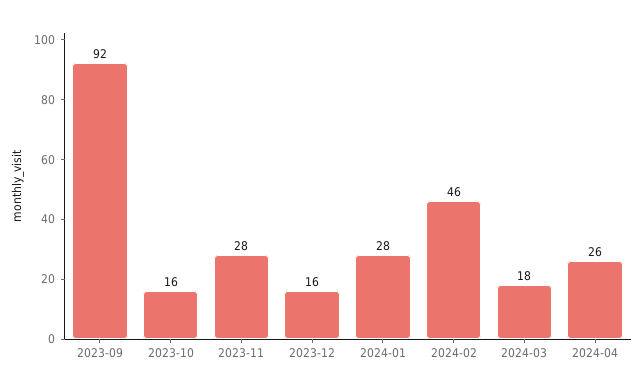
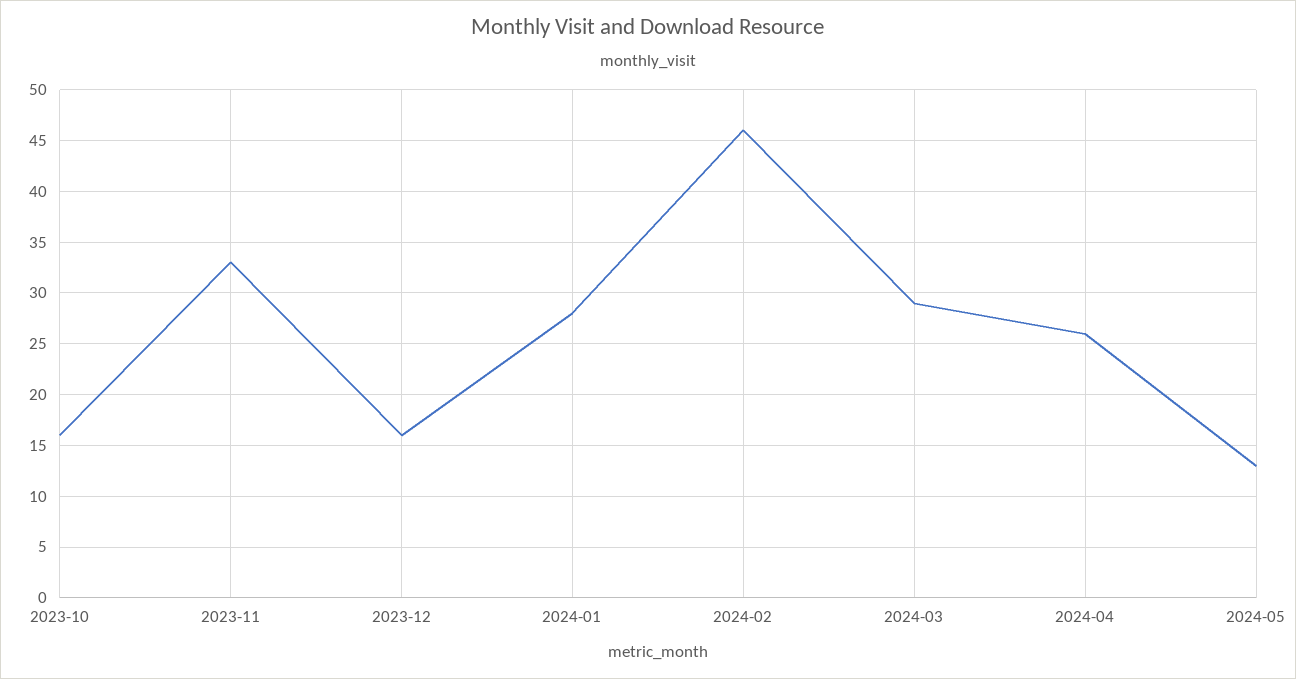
2023-09: 92 -> none
2023-11: 28 -> 33
2024-03: 18 -> 29
2024-05: none -> 13

